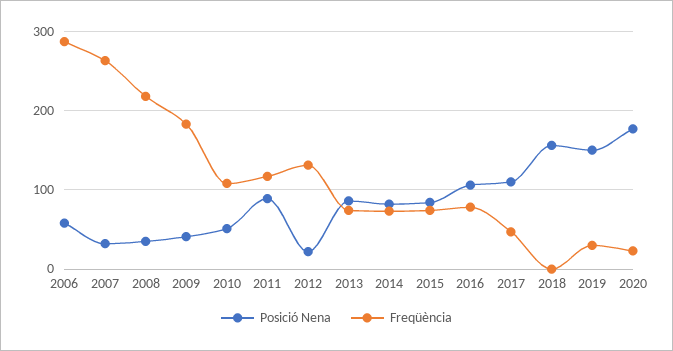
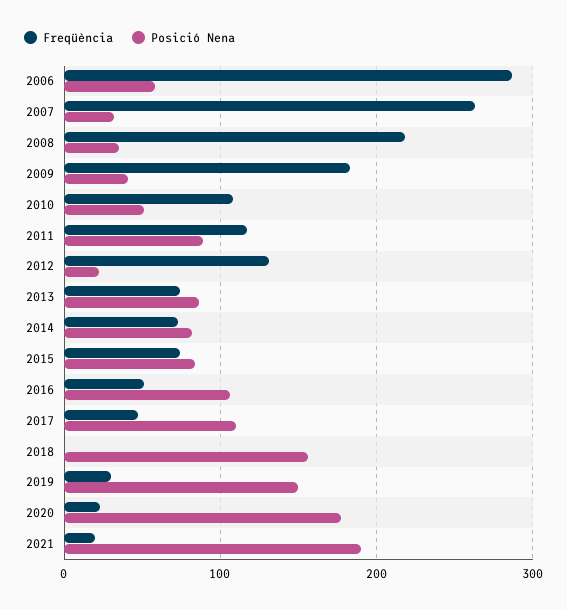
Freqüència, 2016: 80 -> 50
Freqüència, 2021: none -> 20
Posició Nena, 2021: none -> 190

